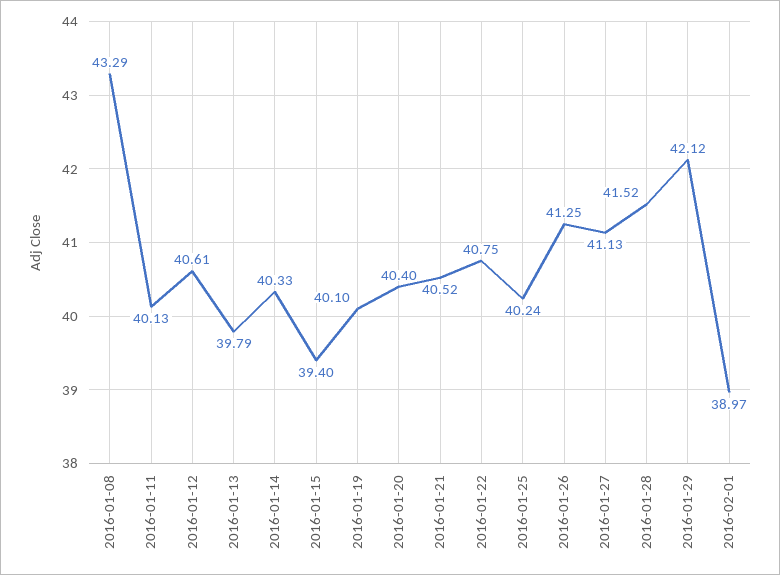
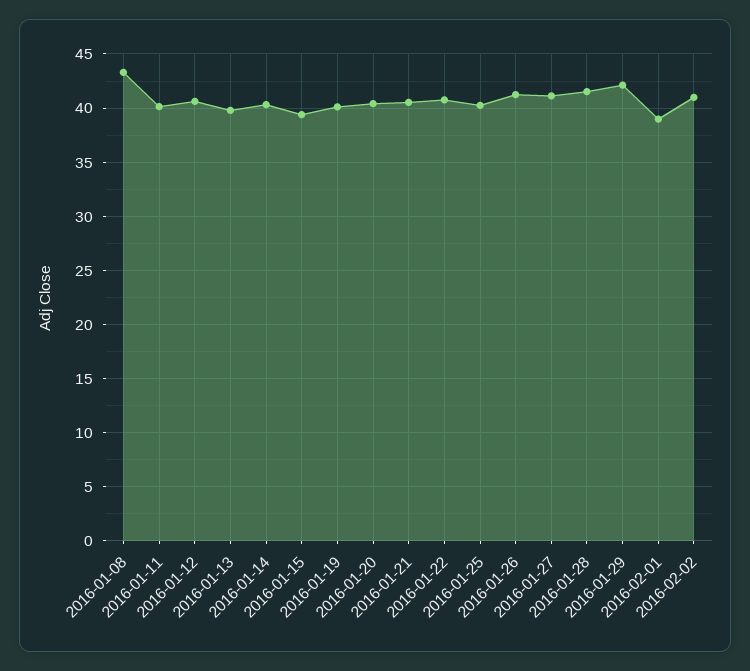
2016-02-02: none -> 41

